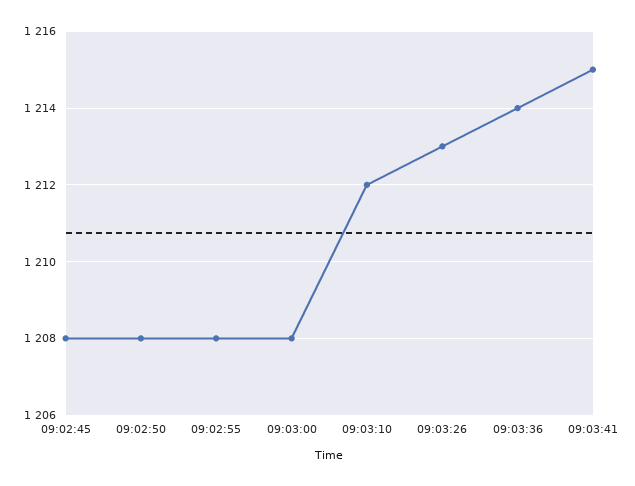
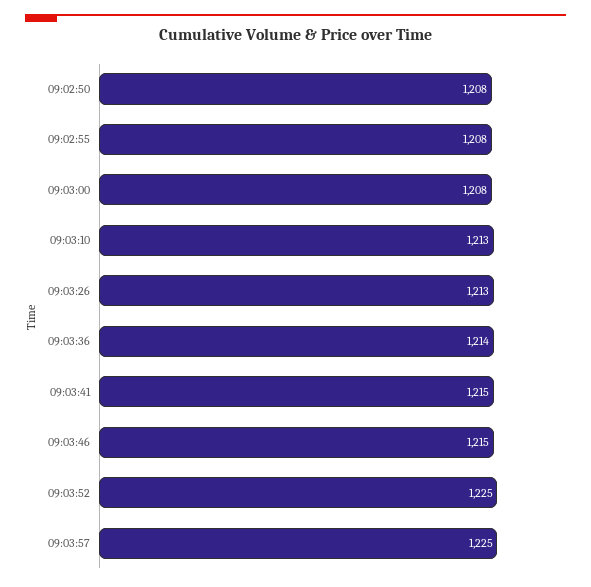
09:02:45: 1208 -> none
09:03:10: 1212 -> 1213
09:03:46: none -> 1215
09:03:52: none -> 1225
09:03:57: none -> 1225

